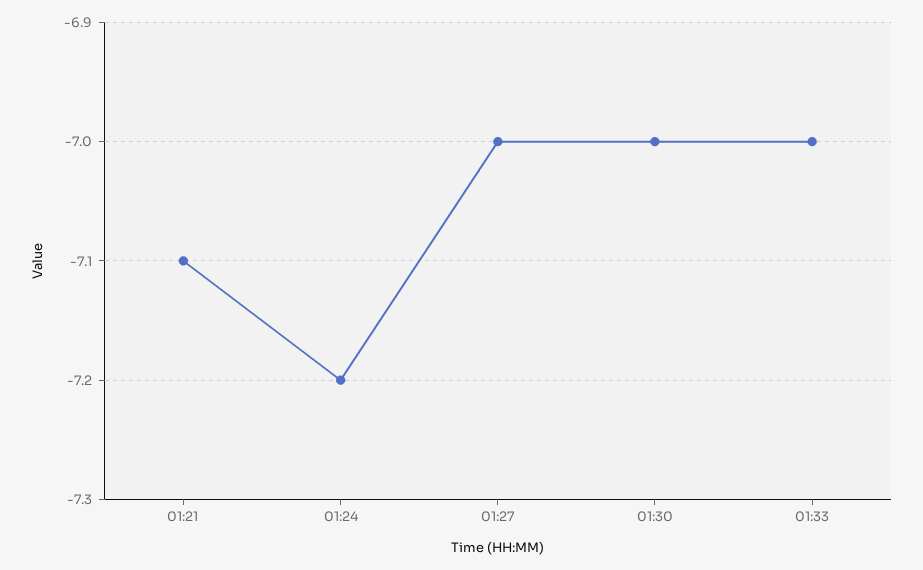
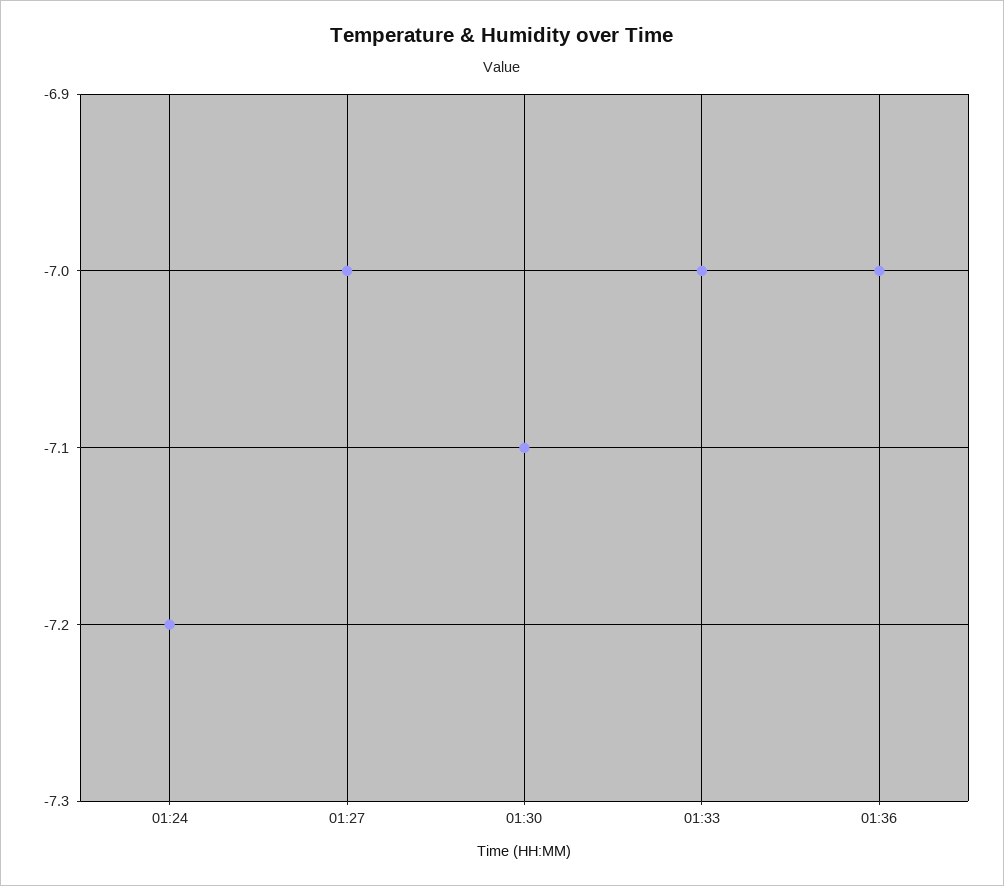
01:21: -7.1 -> none
01:30: -7 -> -7.1
01:36: none -> -7

